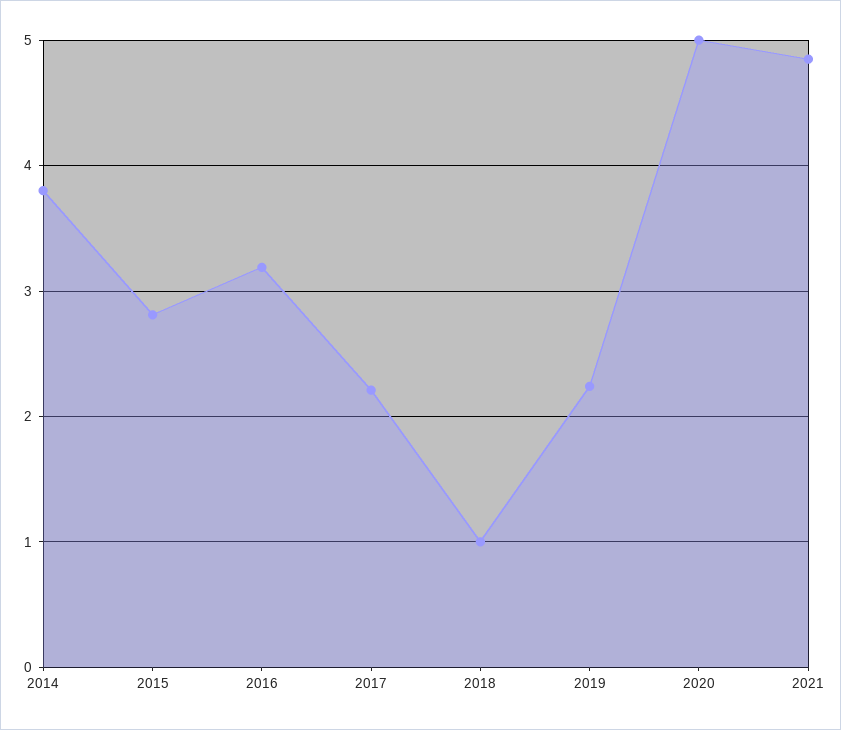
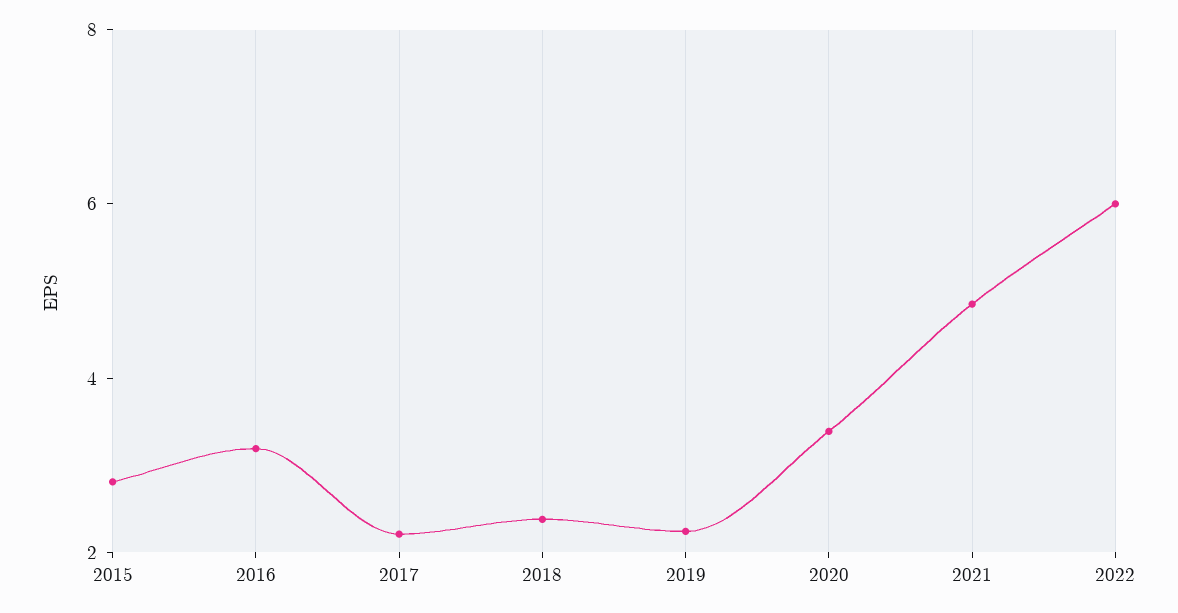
2014: 3.8 -> none
2018: 1 -> 2.5
2020: 5 -> 3.5
2022: none -> 6

